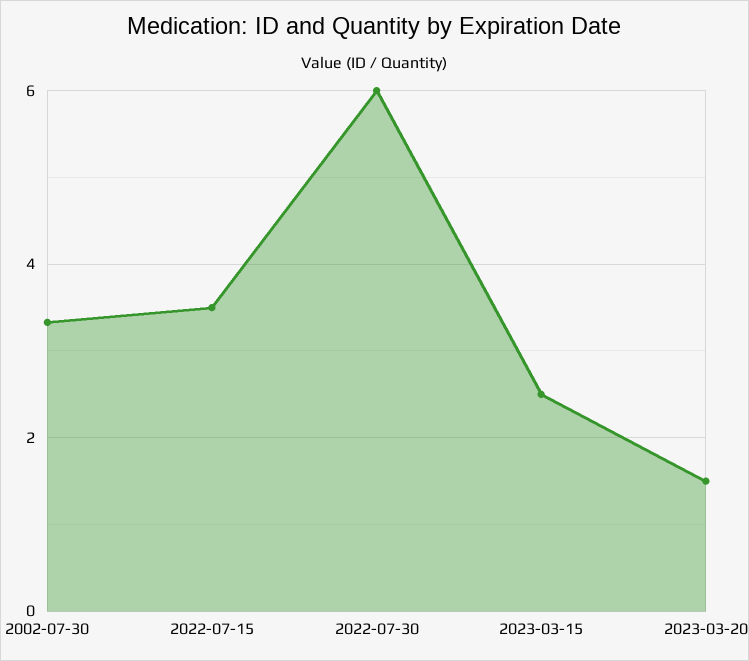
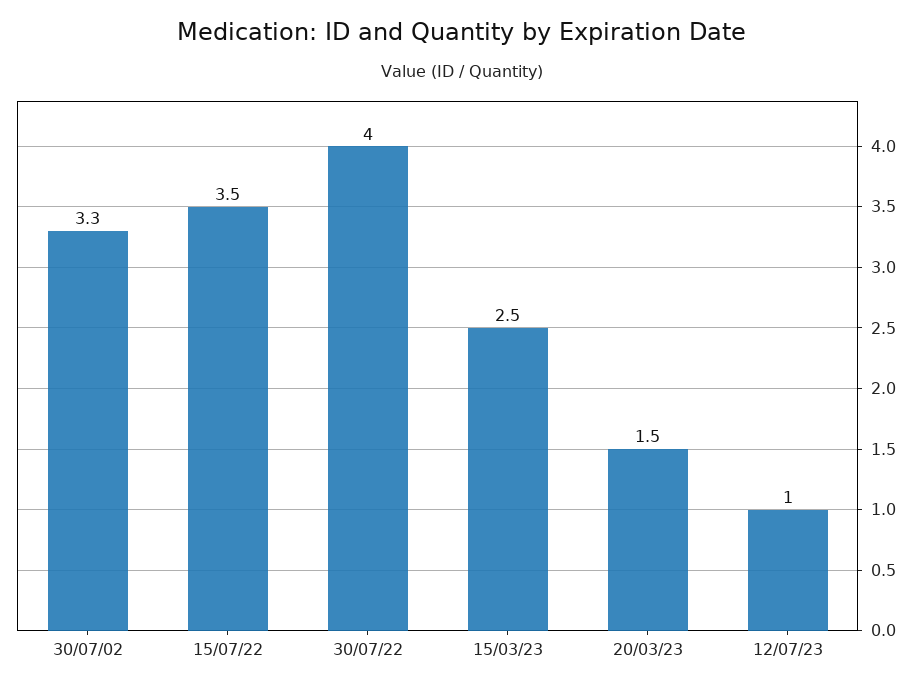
2022-07-30: 6 -> 4
12/07/23: none -> 1

